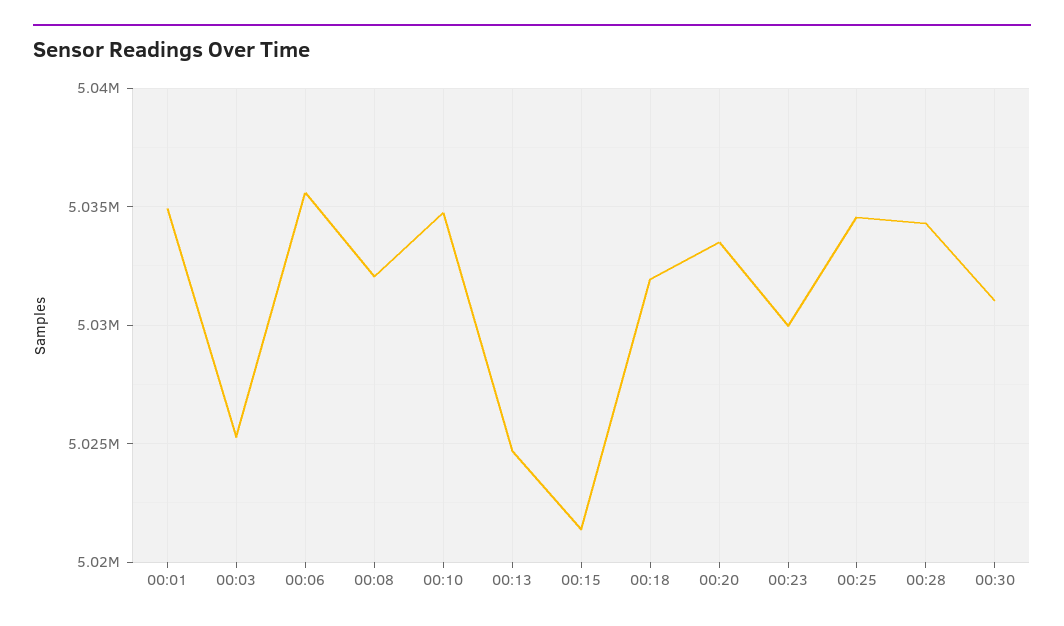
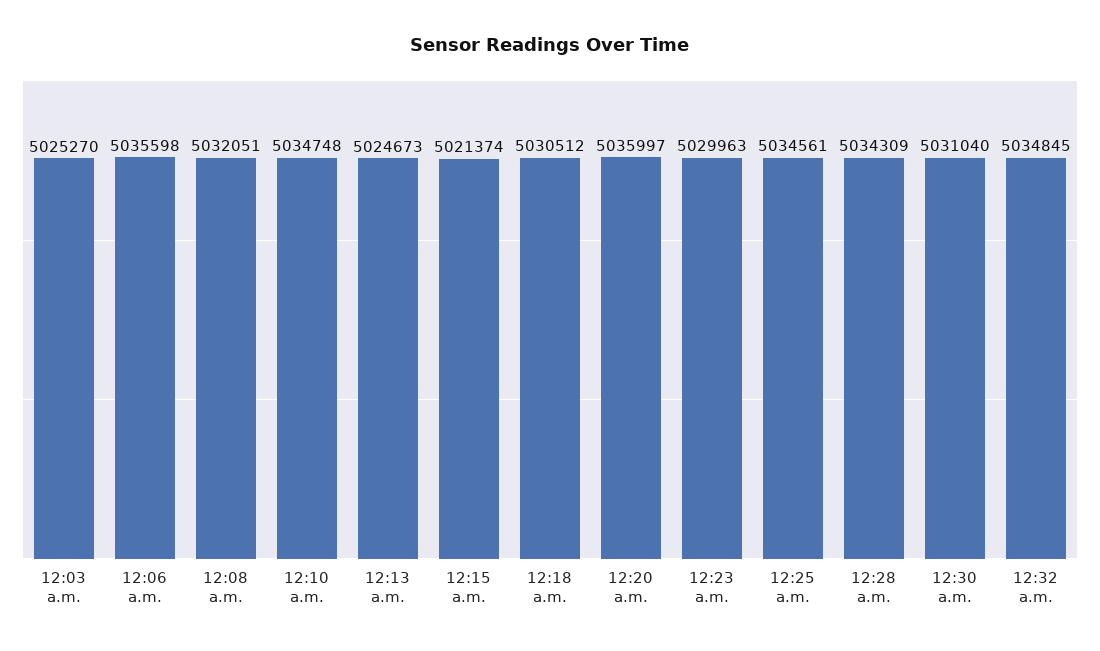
00:01: 5035000 -> none
00:18: 5032000 -> 5030512
00:20: 5033500 -> 5035997
12:32 a.m.: none -> 5034845

